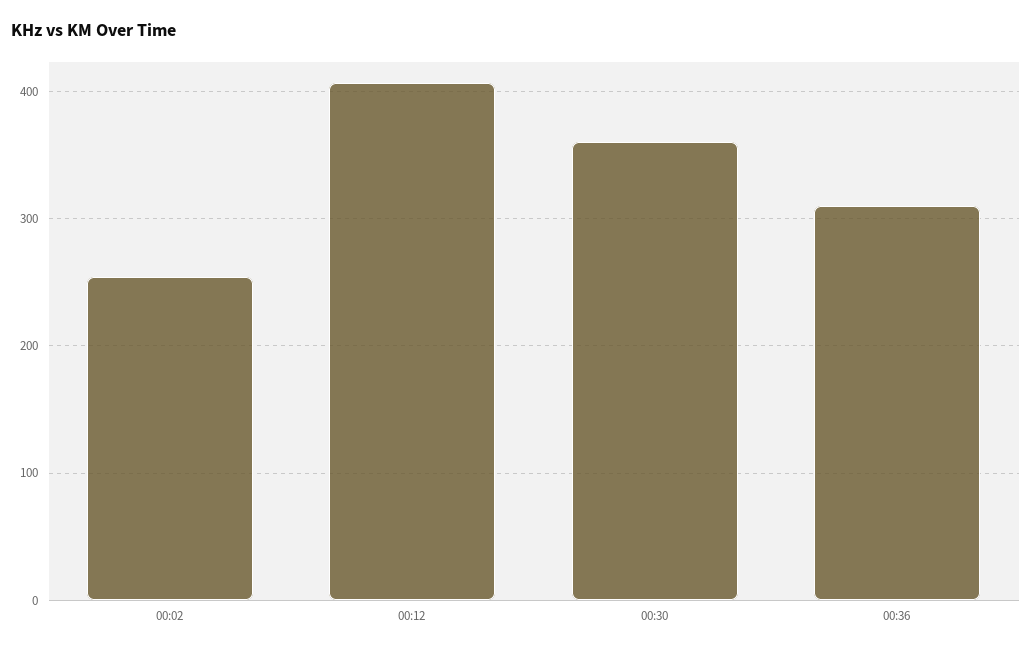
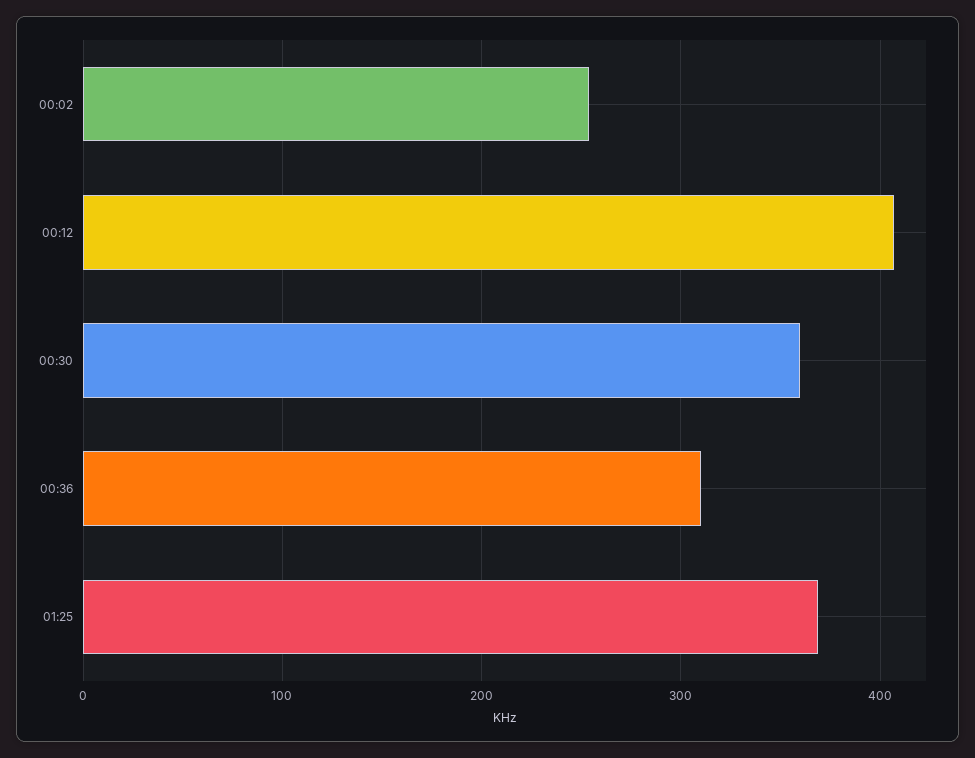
01:25: none -> 370

